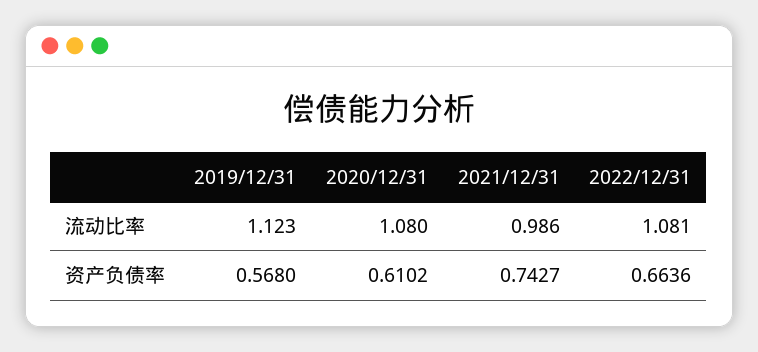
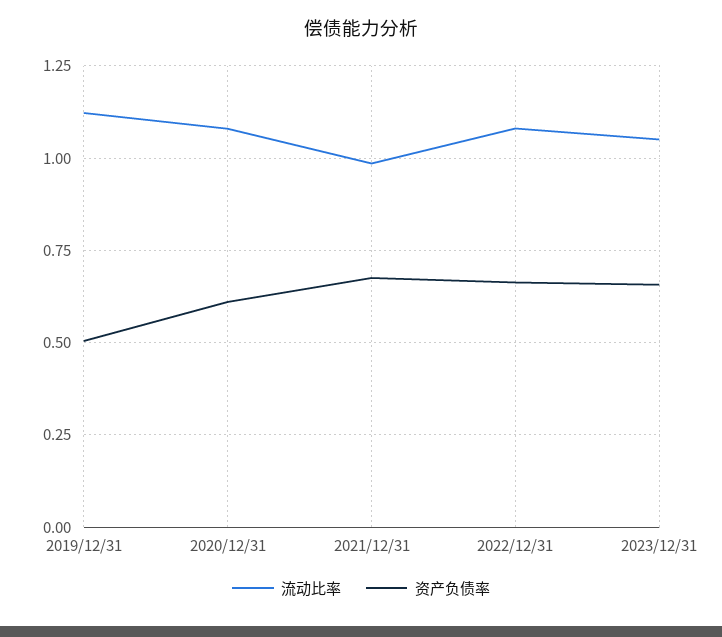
资产负债率, 2019/12/31: 0.568 -> 0.5
资产负债率, 2021/12/31: 0.7427 -> 0.675
流动比率, 2023/12/31: none -> 1.05
资产负债率, 2023/12/31: none -> 0.65

